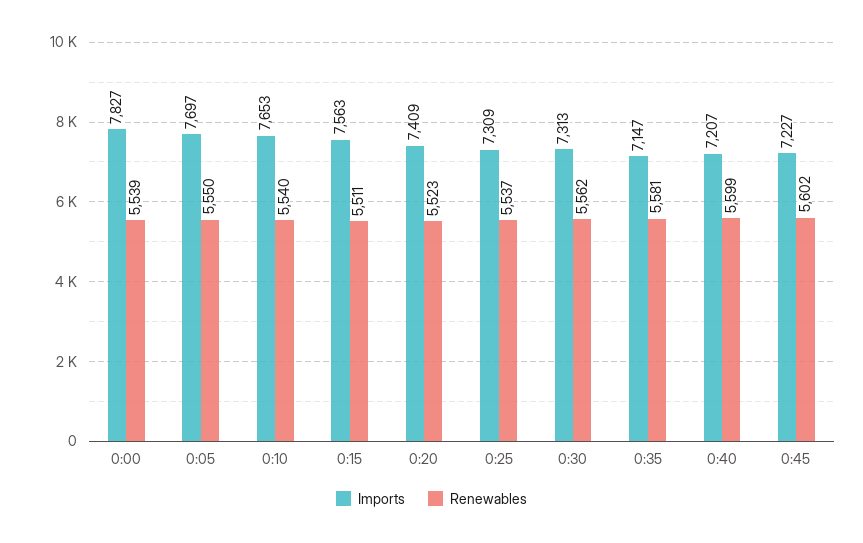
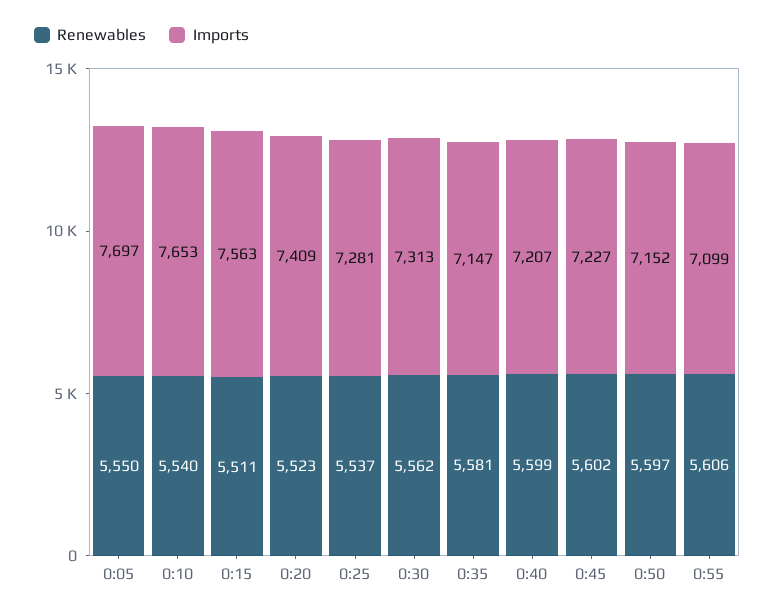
Imports, 0:00: 7827 -> none
Renewables, 0:00: 5539 -> none
Imports, 0:25: 7309 -> 7281
Renewables, 0:50: none -> 5597
Imports, 0:50: none -> 7152
Renewables, 0:55: none -> 5606
Imports, 0:55: none -> 7099

